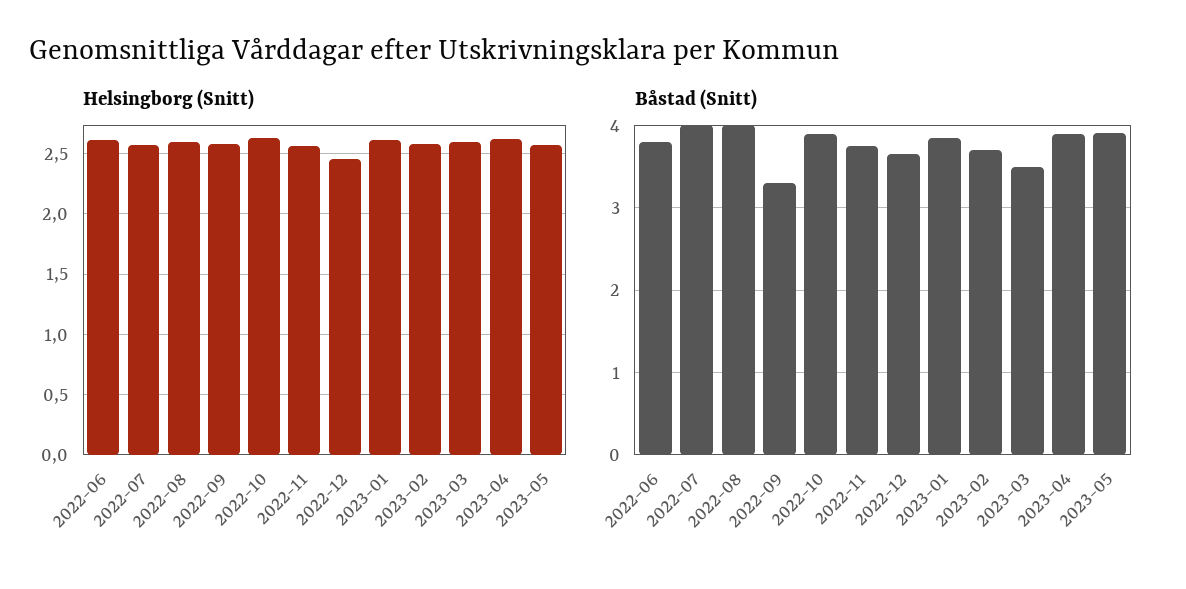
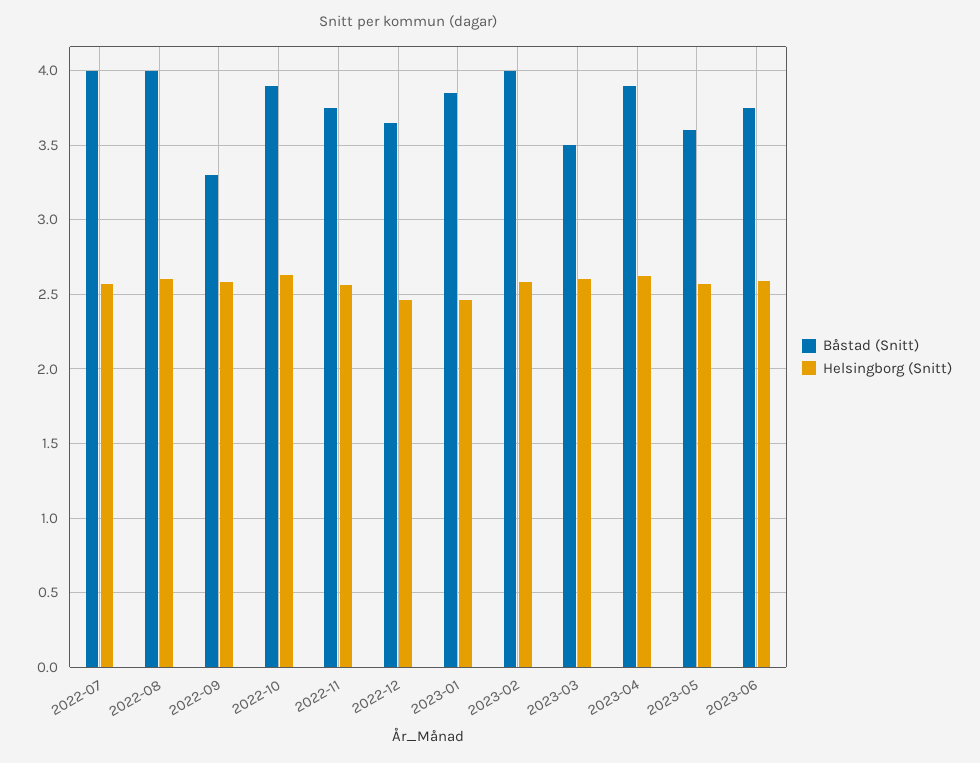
Helsingborg (Snitt), 2022-06: 2.6 -> none
Helsingborg (Snitt), 2023-01: 2.6 -> 2.45
Båstad (Snitt), 2022-06: 3.8 -> none
Båstad (Snitt), 2023-02: 3.7 -> 4
Båstad (Snitt), 2023-05: 3.9 -> 3.6
Båstad (Snitt), 2023-06: none -> 3.75
Helsingborg (Snitt), 2023-06: none -> 2.6

